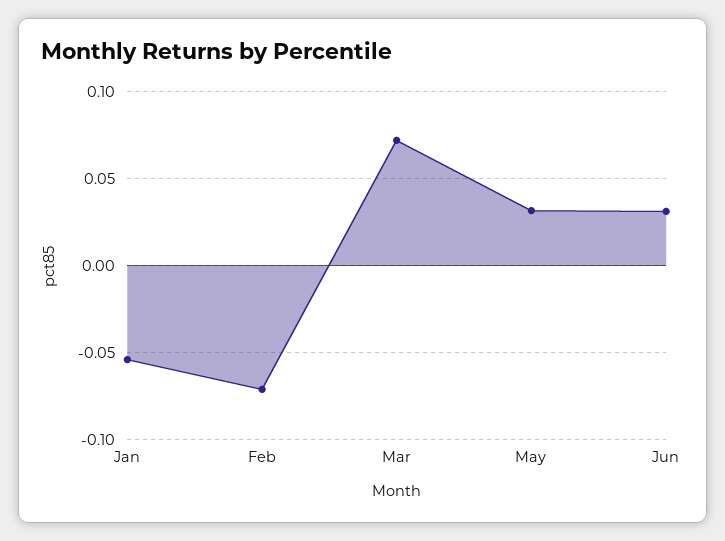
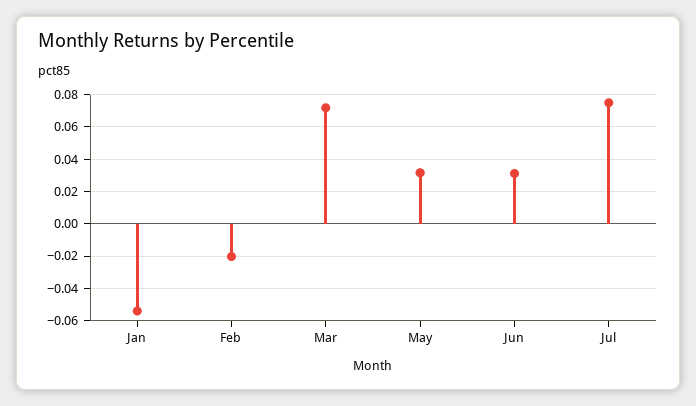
Feb: -0.07 -> -0.02
Jul: none -> 0.075

